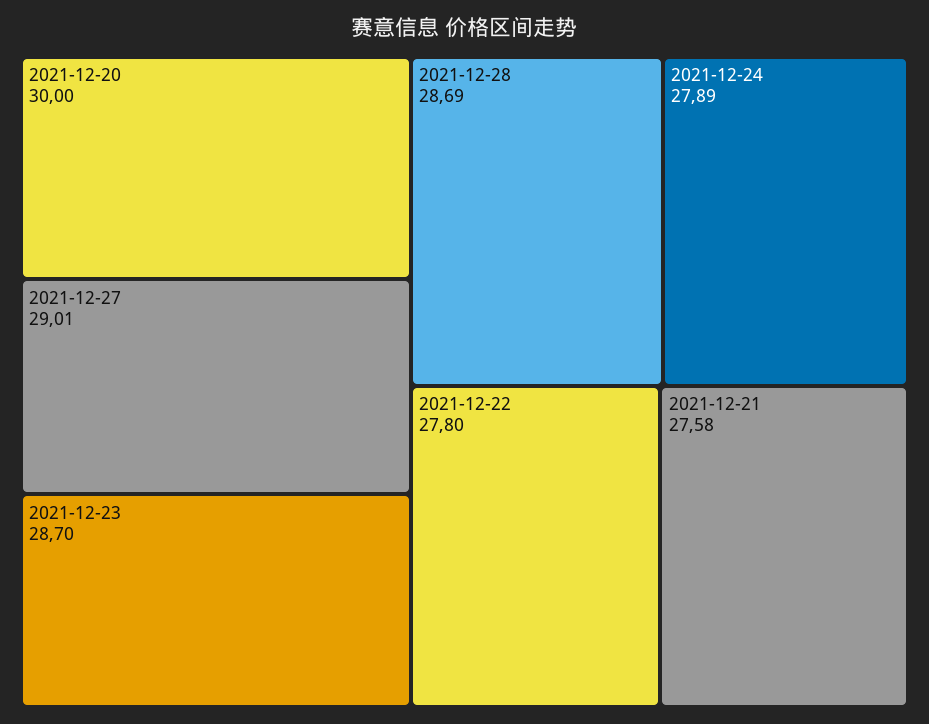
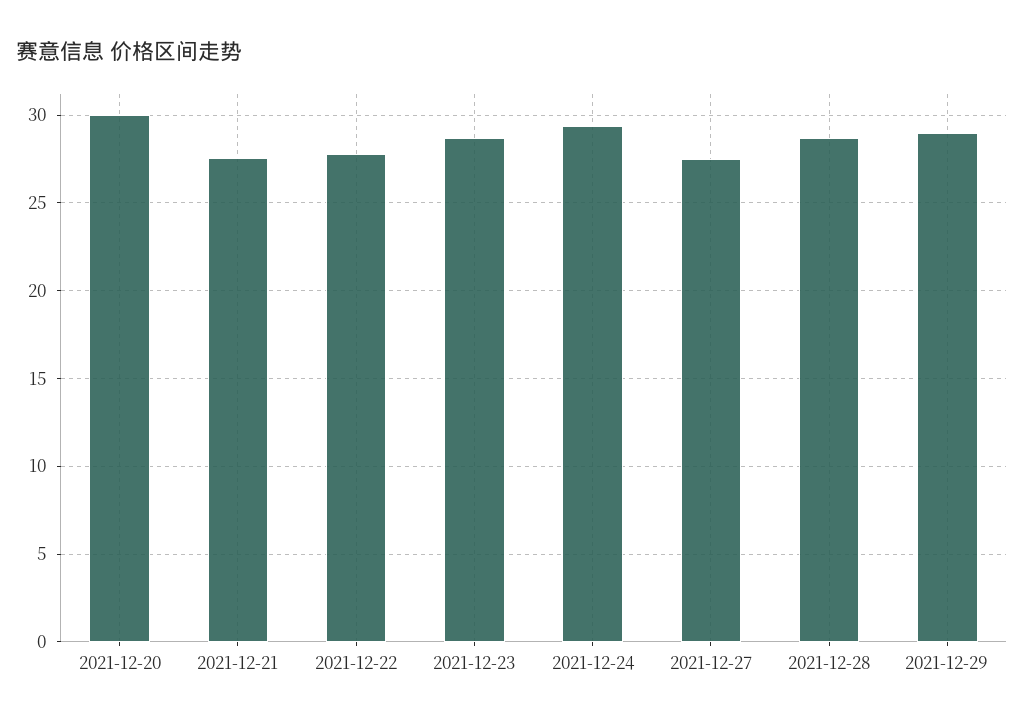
2021-12-27: 29.01 -> 27.5
2021-12-24: 27.89 -> 29.5
2021-12-29: none -> 29

